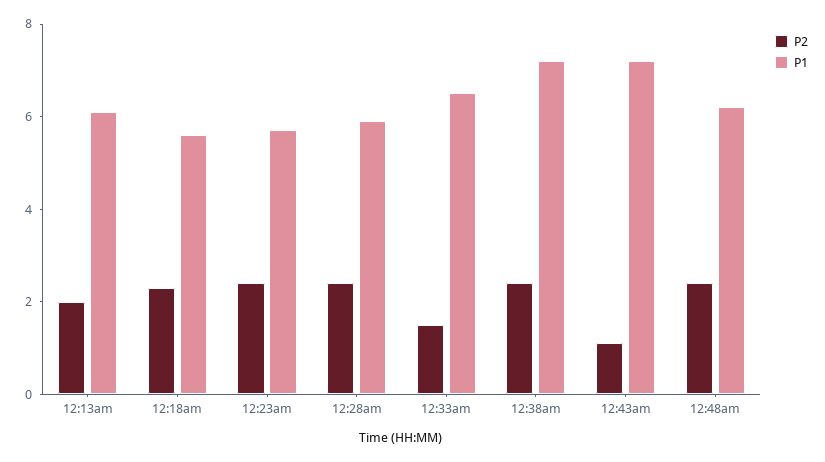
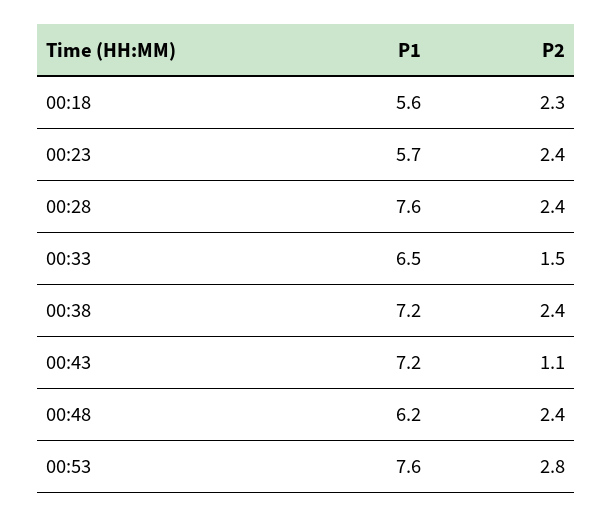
P2, 12:13am: 2 -> none
P1, 12:13am: 6 -> none
P1, 12:28am: 6 -> 7.6
P1, 00:53: none -> 7.6
P2, 00:53: none -> 2.8

